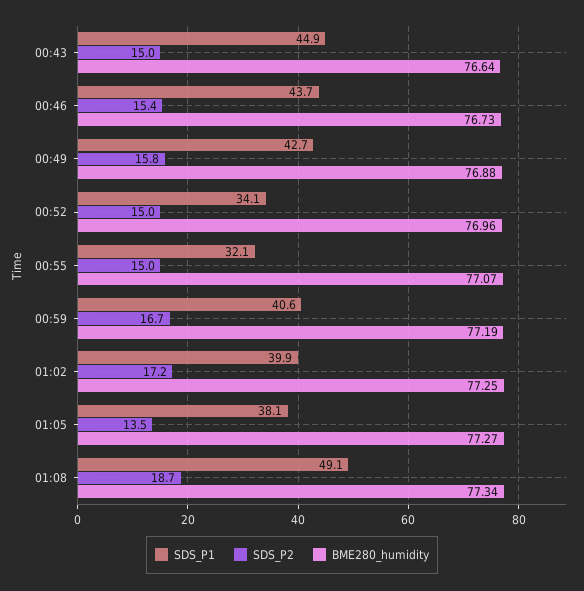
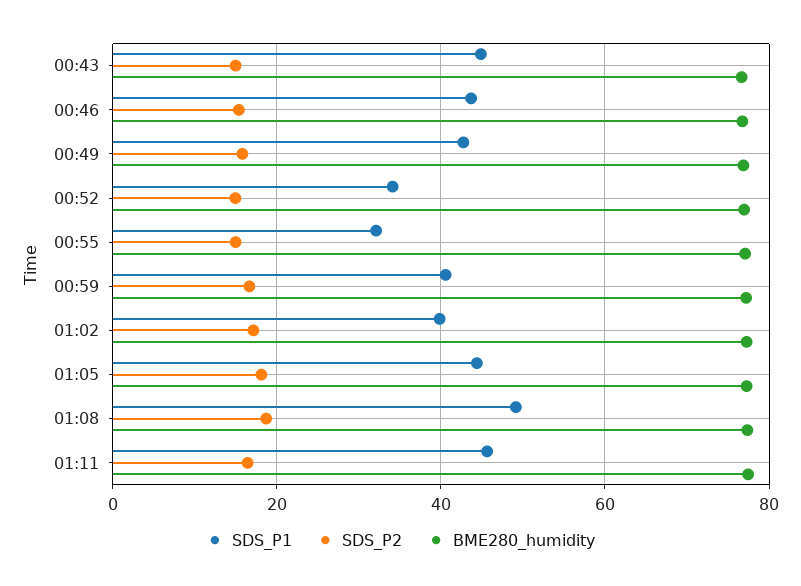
SDS_P1, 01:05: 38.1 -> 44
SDS_P2, 01:05: 13.5 -> 18
SDS_P1, 01:11: none -> 46
SDS_P2, 01:11: none -> 16
BME280_humidity, 01:11: none -> 78

